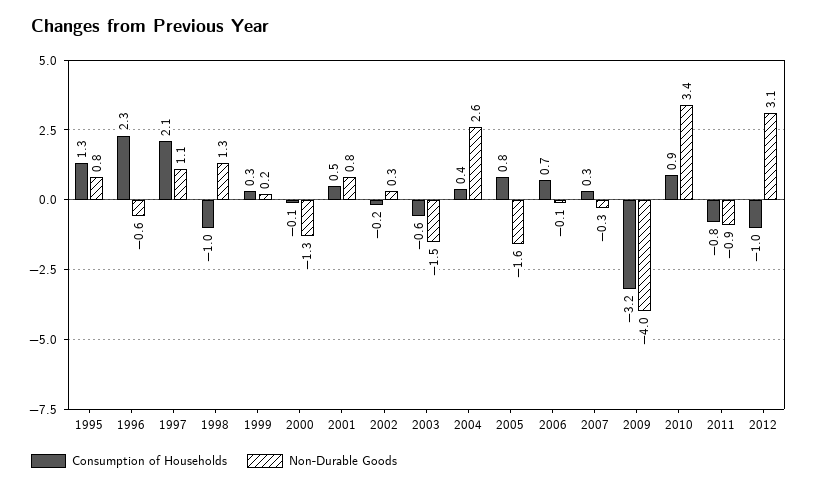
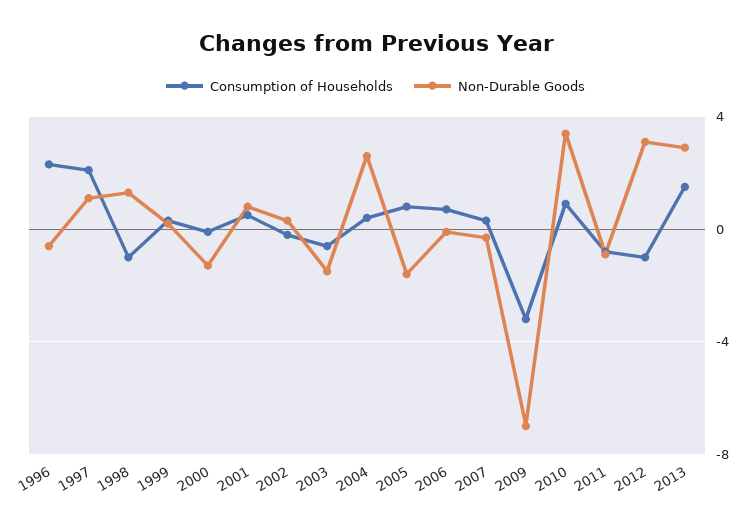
Consumption of Households, 1995: 1.3 -> none
Non-Durable Goods, 1995: 0.8 -> none
Non-Durable Goods, 2009: -4 -> -7
Consumption of Households, 2013: none -> 1.5
Non-Durable Goods, 2013: none -> 3

